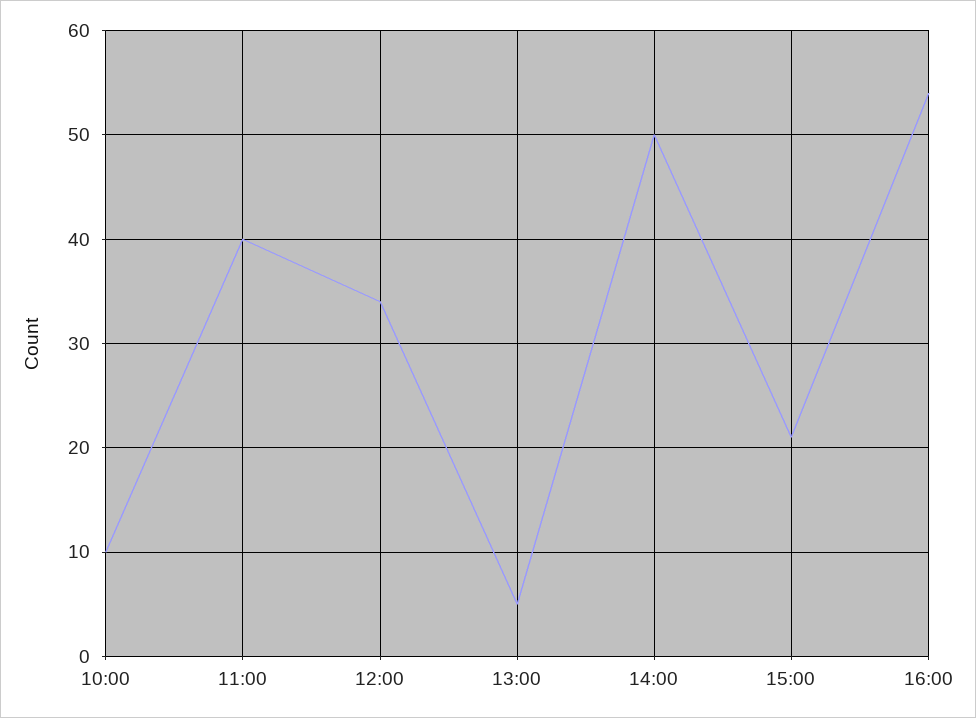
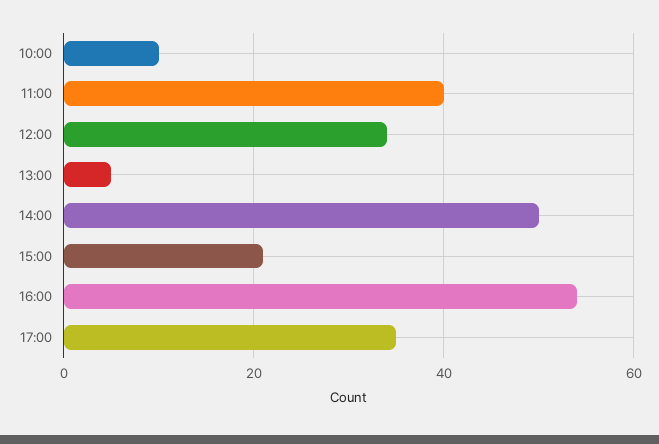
17:00: none -> 35

